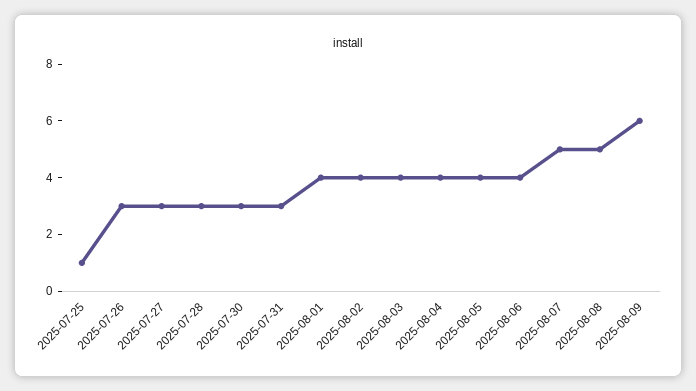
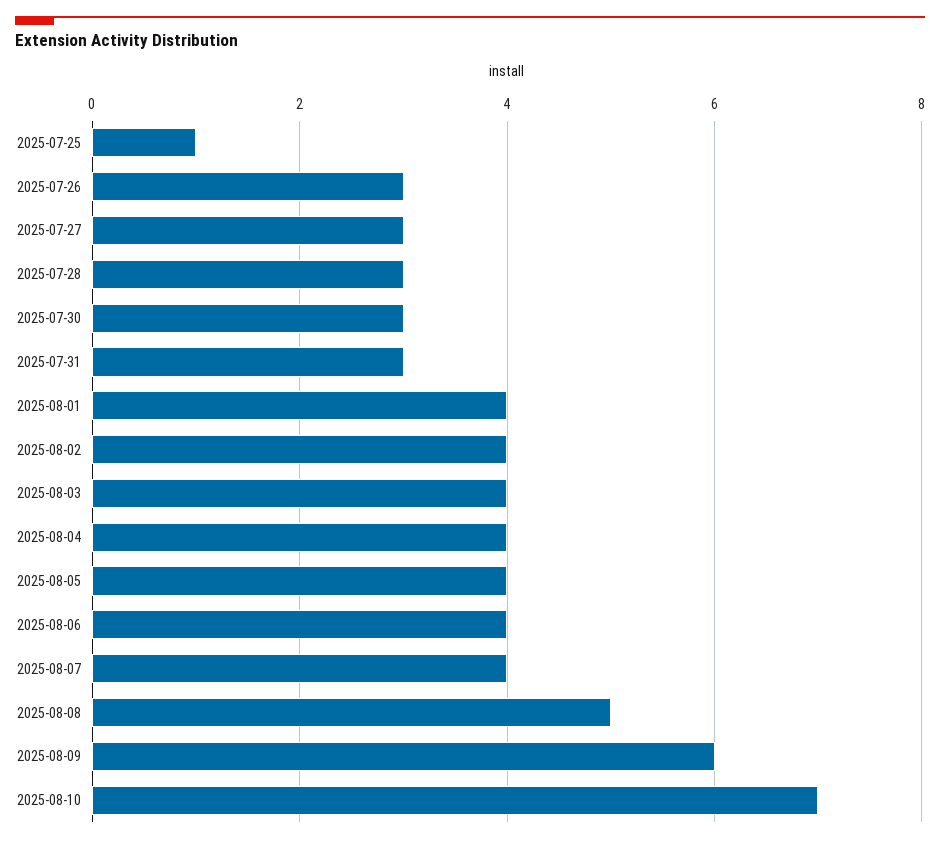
2025-08-07: 5 -> 4
2025-08-10: none -> 7

